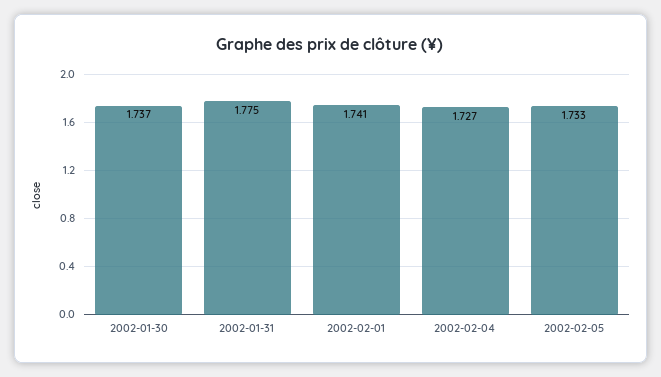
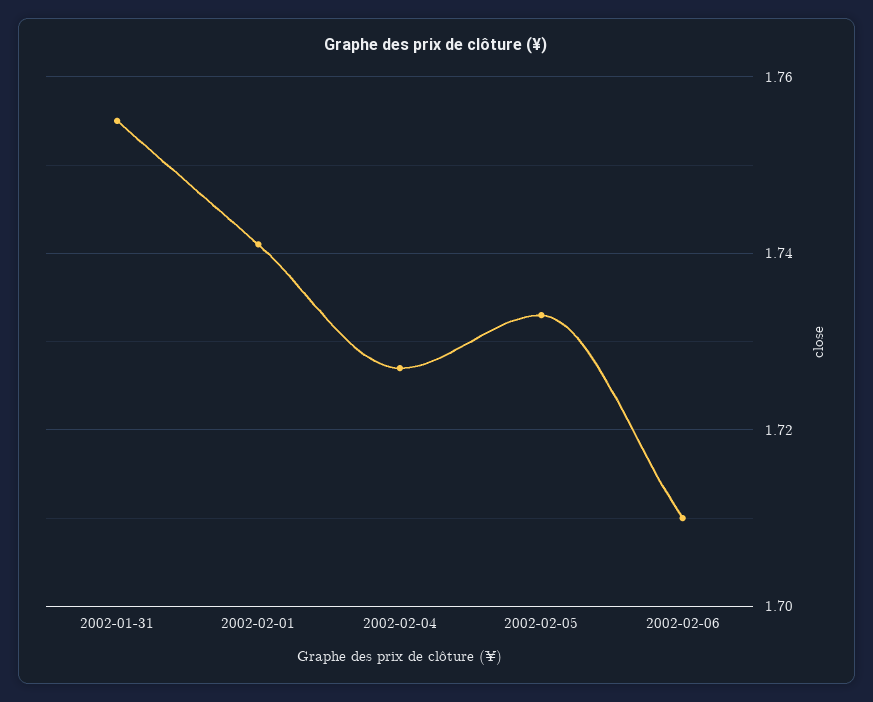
2002-01-30: 1.737 -> none
2002-01-31: 1.775 -> 1.755
2002-02-06: none -> 1.71

